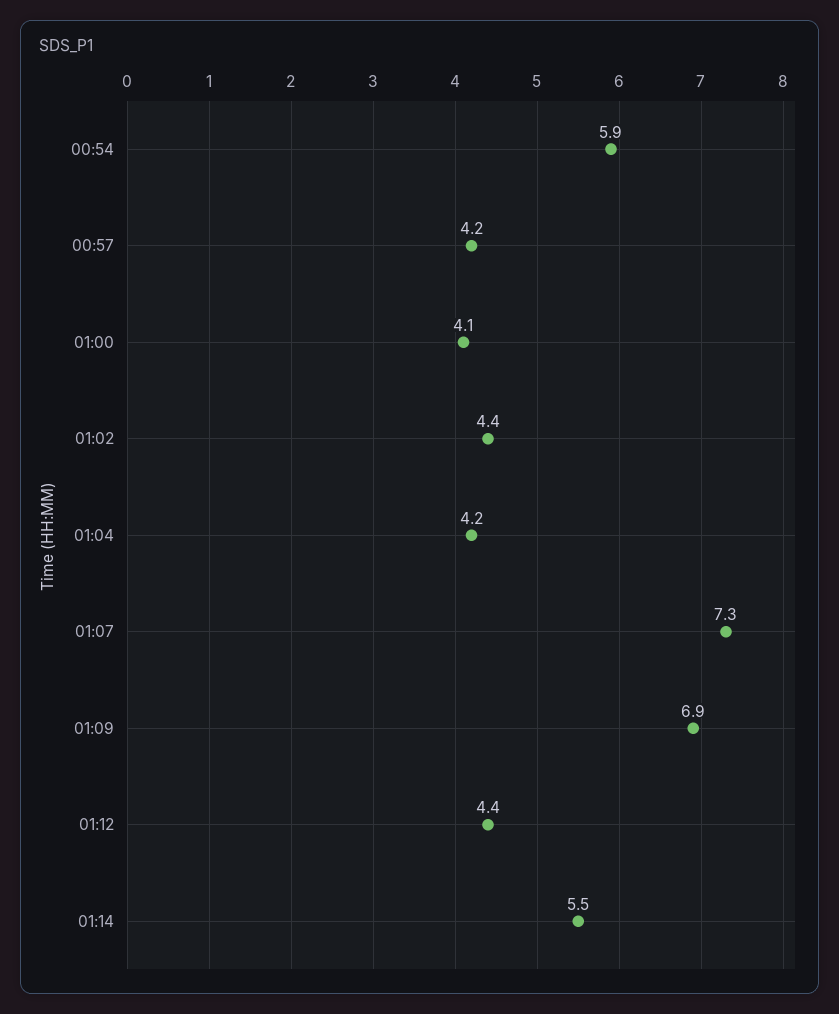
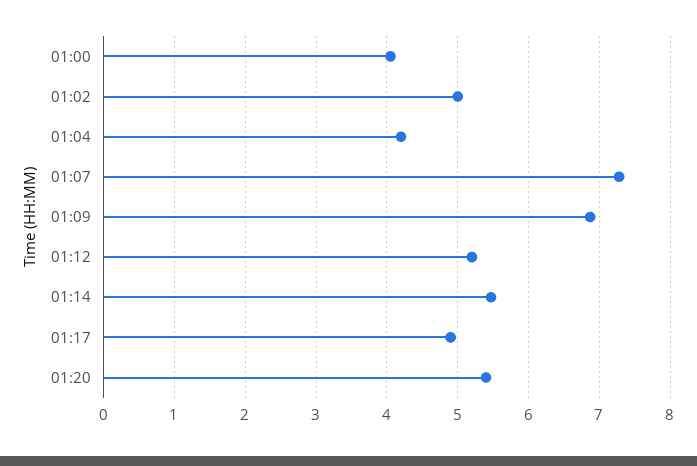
00:54: 5.9 -> none
00:57: 4.2 -> none
01:02: 4.4 -> 5
01:12: 4.4 -> 5.2
01:17: none -> 4.9
01:20: none -> 5.4

